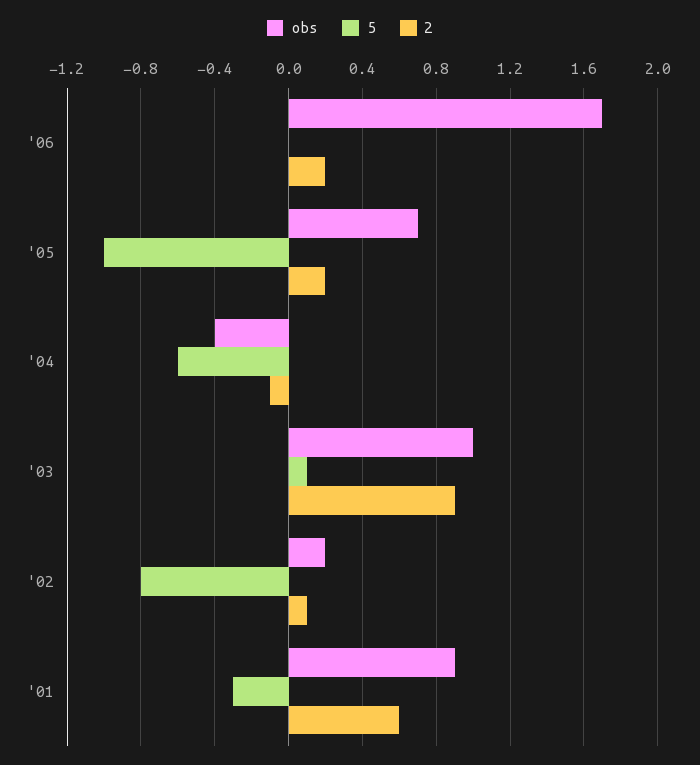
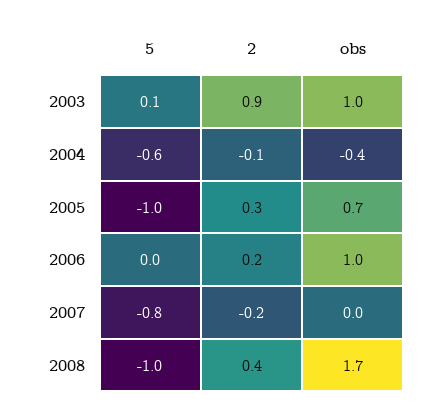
obs, '06: 1.7 -> 1
2, '05: 0.2 -> 0.3
obs, '02: 0.2 -> none
5, '02: -0.8 -> none
2, '02: 0.1 -> none
obs, '01: 0.9 -> none
5, '01: -0.3 -> none
2, '01: 0.6 -> none
5, 2007: none -> -0.8
2, 2007: none -> -0.2
obs, 2007: none -> 0
5, 2008: none -> -1
2, 2008: none -> 0.4
obs, 2008: none -> 1.7

